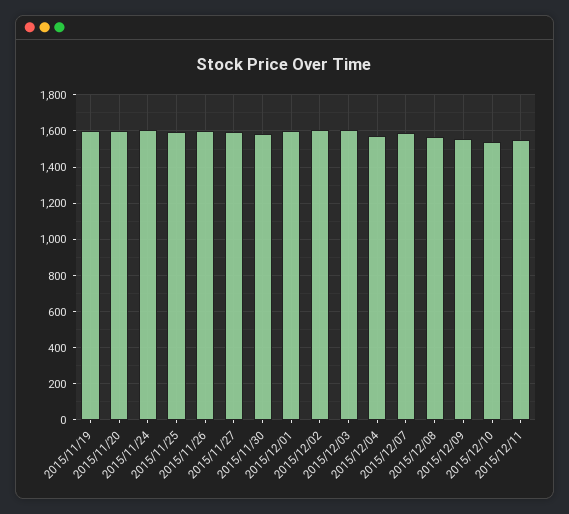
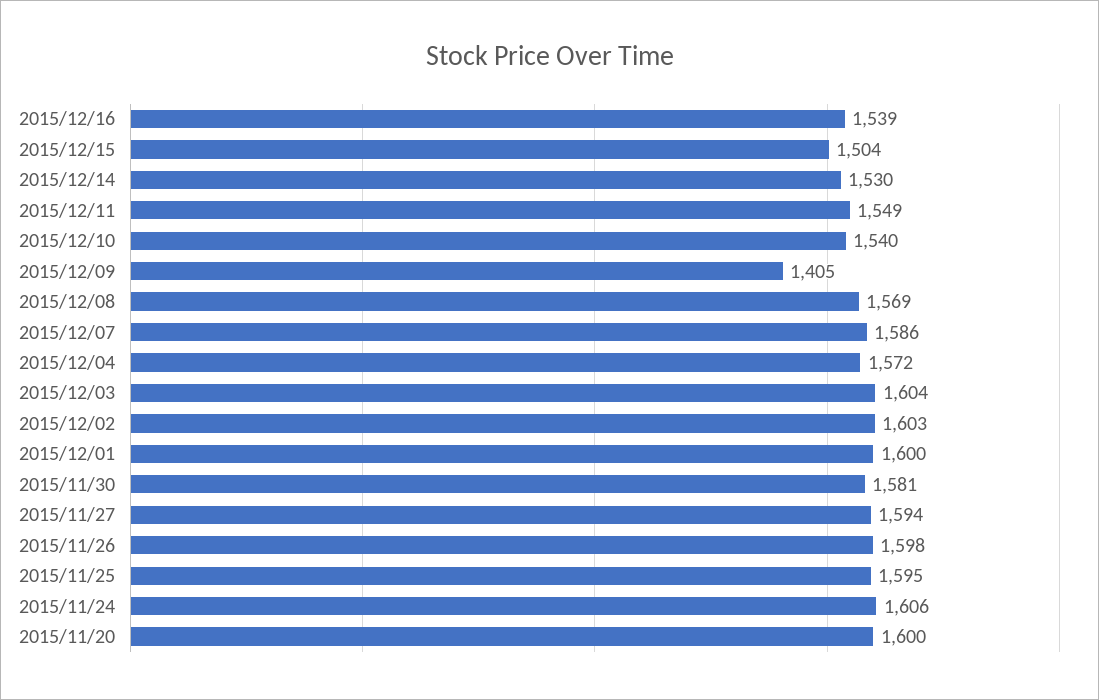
2015/11/19: 1600 -> none
2015/12/09: 1550 -> 1405
2015/12/16: none -> 1539
2015/12/15: none -> 1504
2015/12/14: none -> 1530

